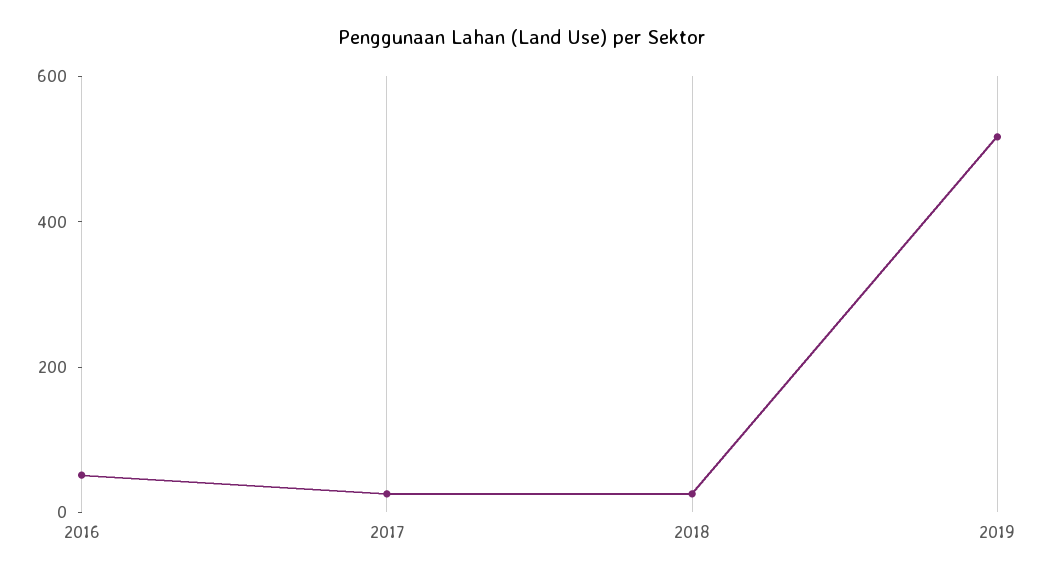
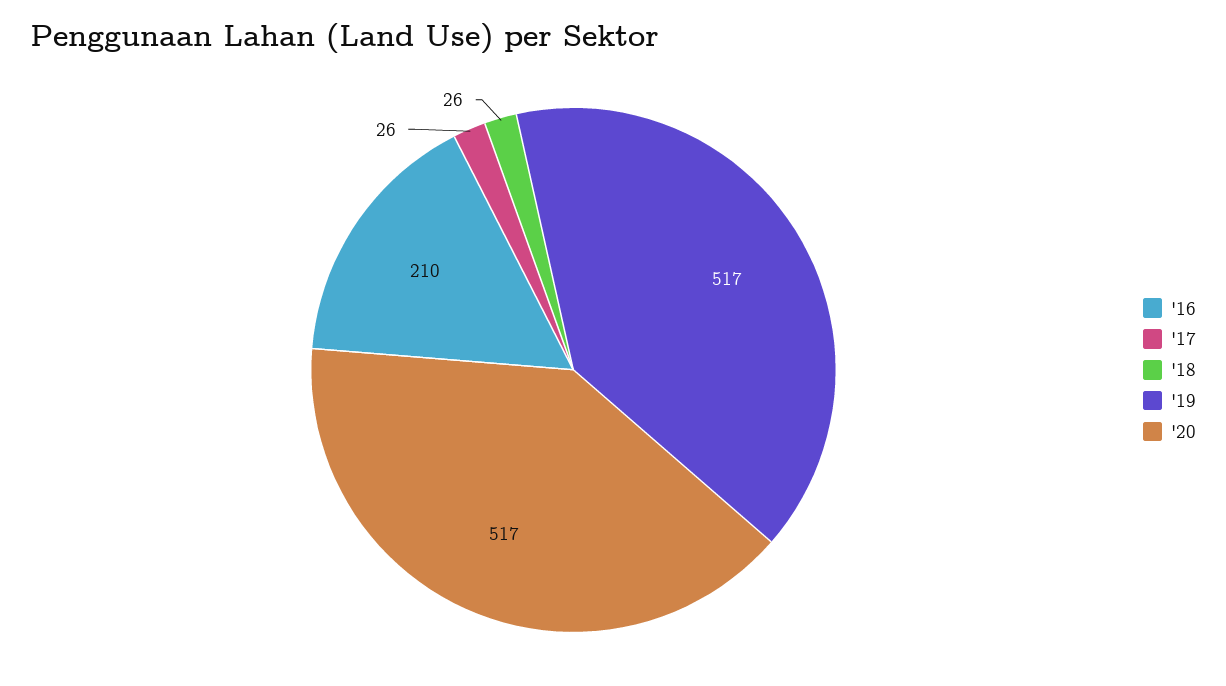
2016: 50 -> 210
'20: none -> 517

